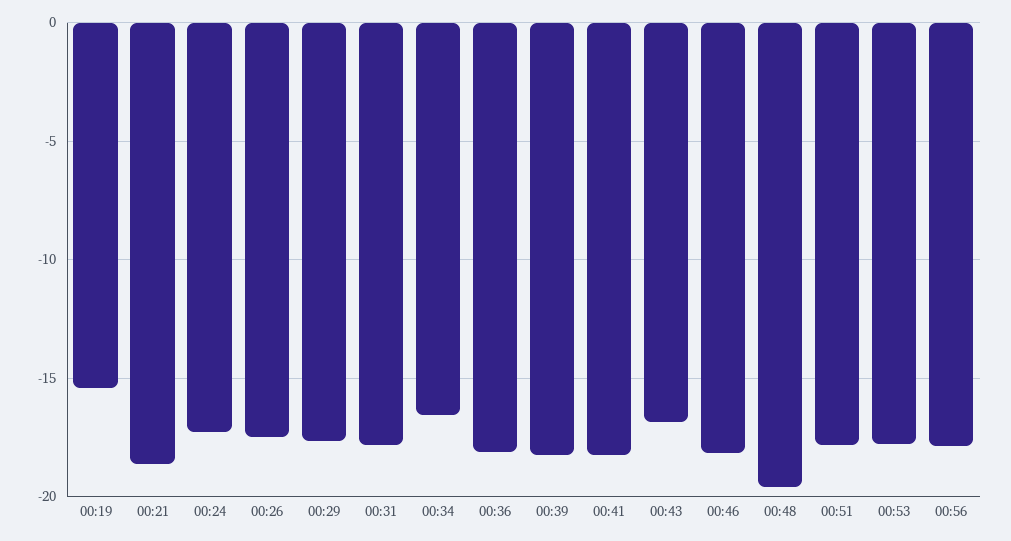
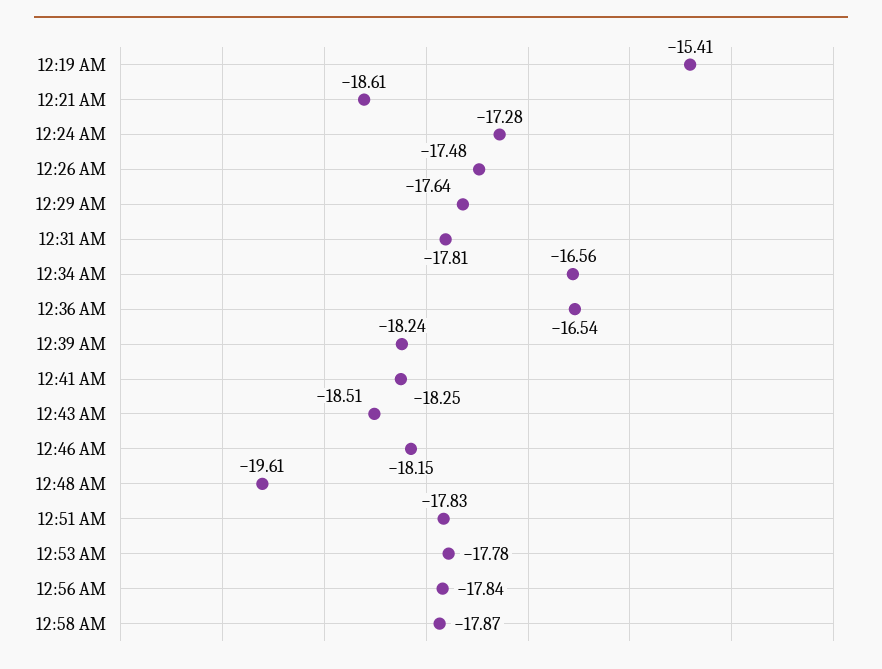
00:36: -18 -> -16.54
00:43: -17 -> -18.51
12:58 AM: none -> -17.87

